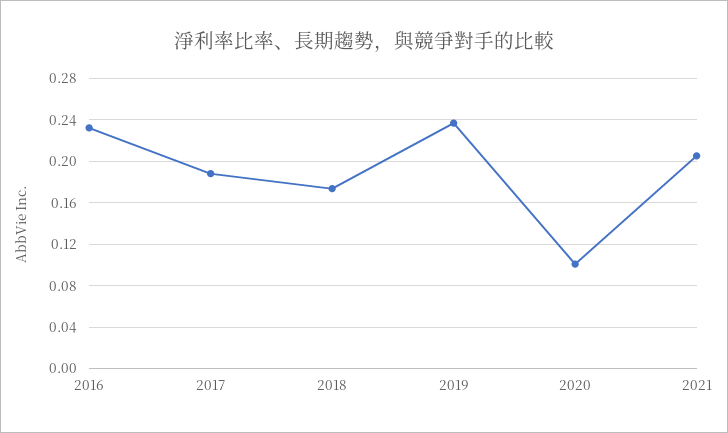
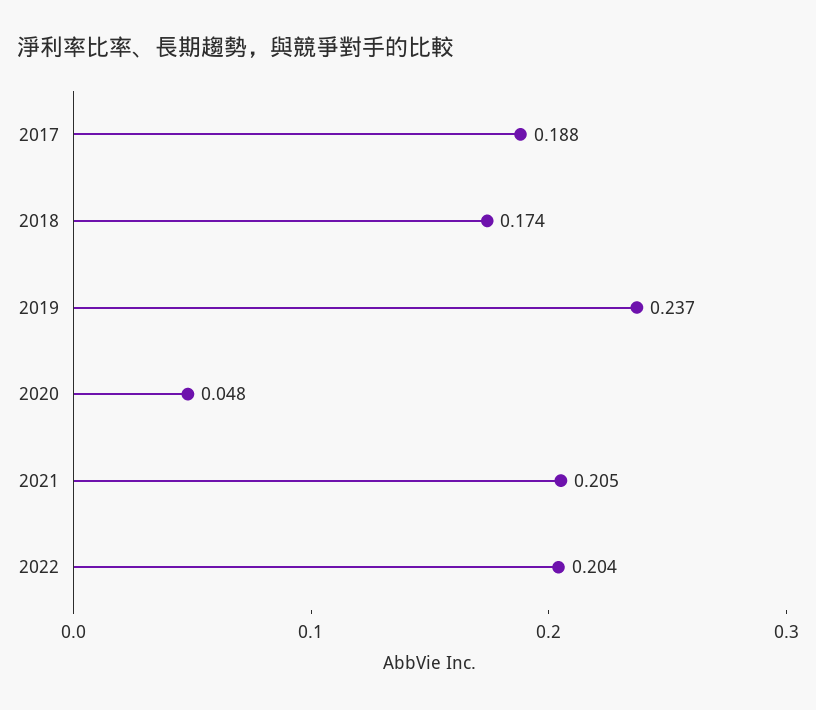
2016: 0.23 -> none
2020: 0.1 -> 0.048
2022: none -> 0.204

